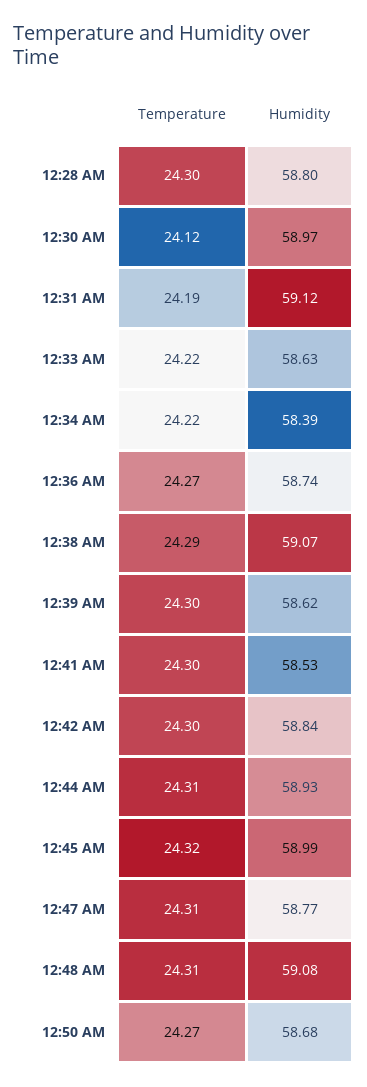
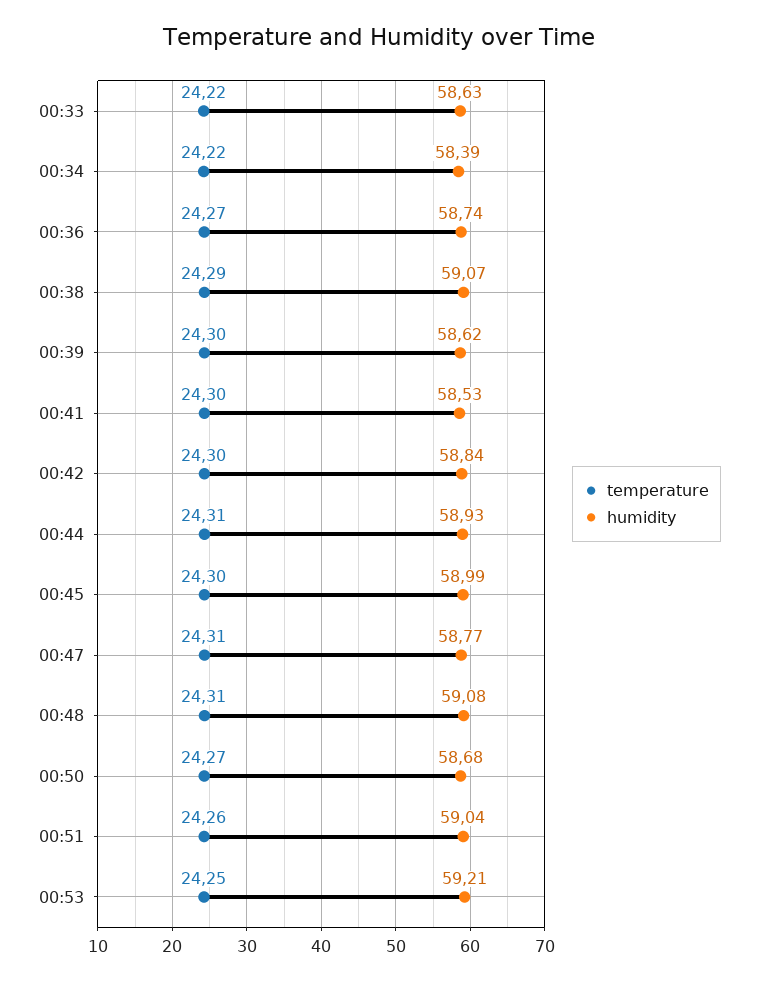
Temperature, 12:28 AM: 24.3 -> none
Humidity, 12:28 AM: 58.8 -> none
Temperature, 12:30 AM: 24.12 -> none
Humidity, 12:30 AM: 58.97 -> none
Temperature, 12:31 AM: 24.19 -> none
Humidity, 12:31 AM: 59.12 -> none
Temperature, 12:45 AM: 24.32 -> 24.3
Temperature, 00:51: none -> 24.26
Humidity, 00:51: none -> 59.04
Temperature, 00:53: none -> 24.25
Humidity, 00:53: none -> 59.21

